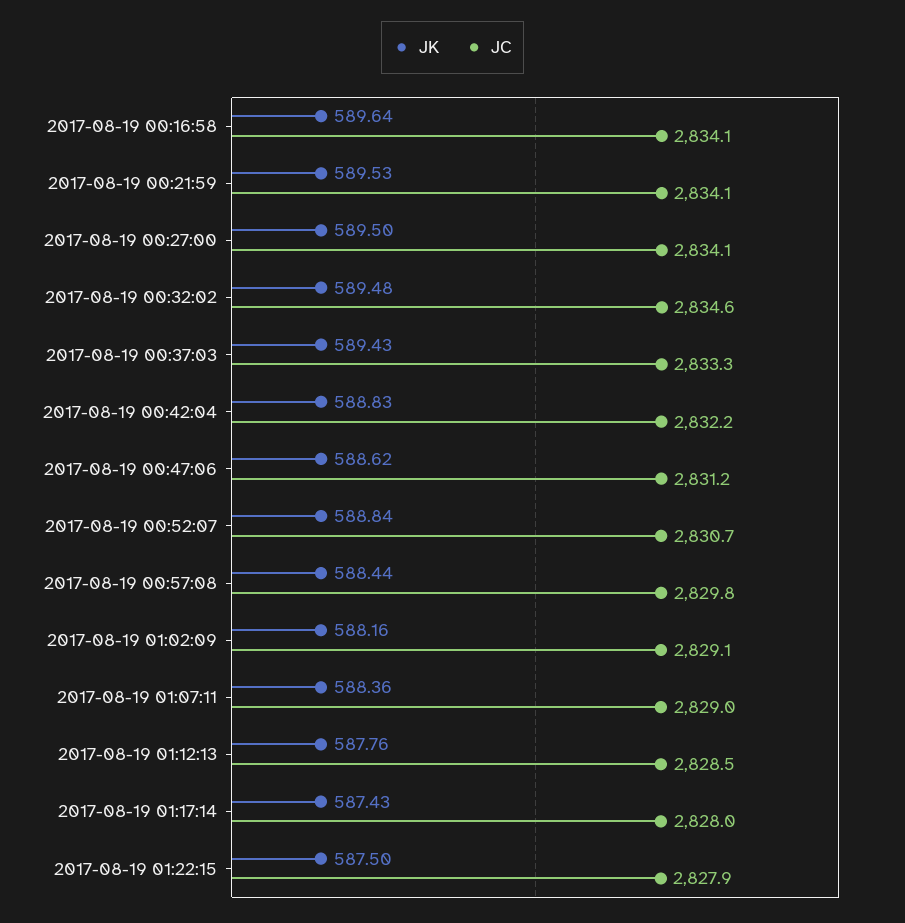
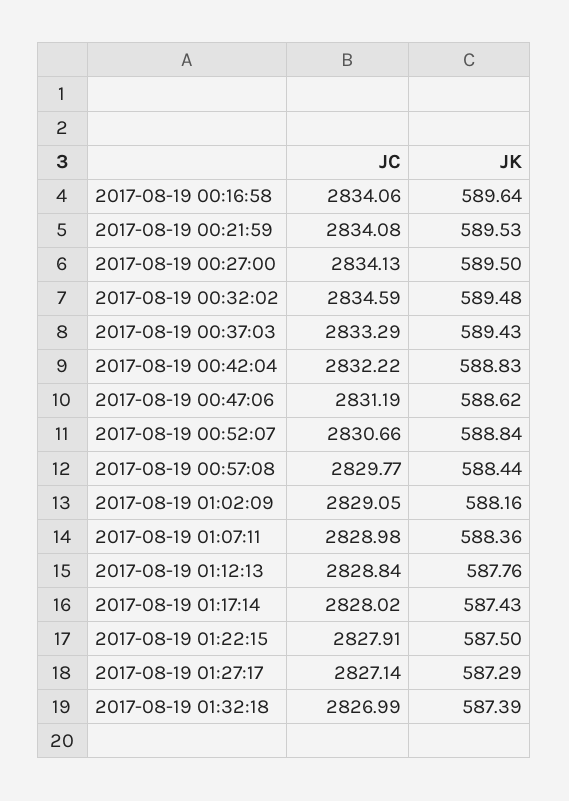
JC, 2017-08-19 01:12:13: 2828.5 -> 2828.84
JC, 2017-08-19 01:27:17: none -> 2827.14
JK, 2017-08-19 01:27:17: none -> 587.29
JC, 2017-08-19 01:32:18: none -> 2826.99
JK, 2017-08-19 01:32:18: none -> 587.39

